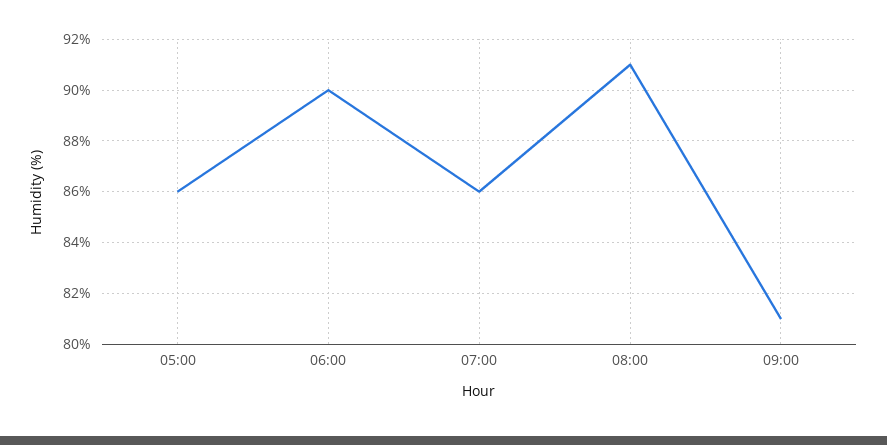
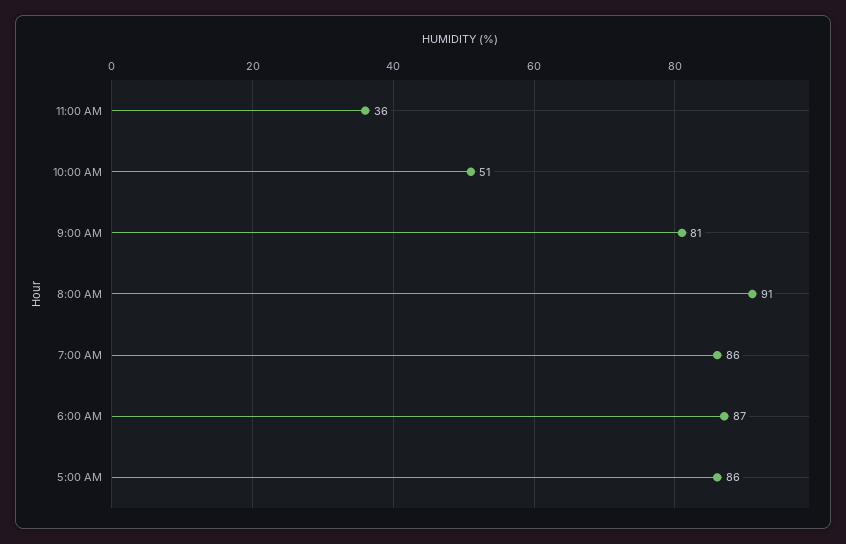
06:00: 90 -> 87
11:00 AM: none -> 36
10:00 AM: none -> 51

